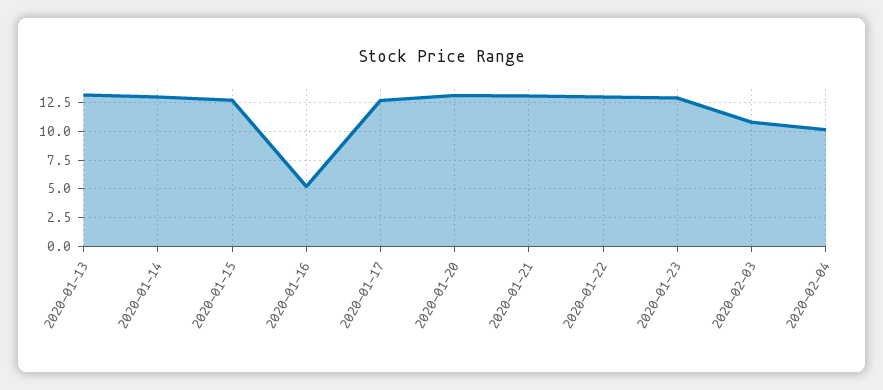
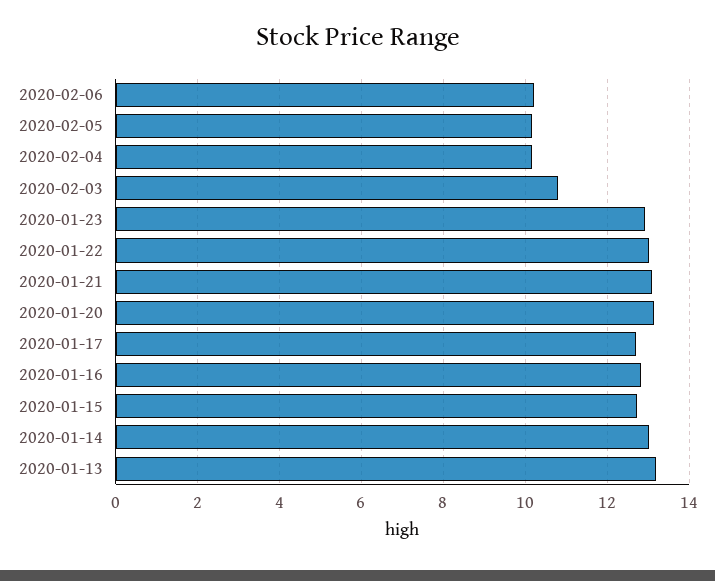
2020-01-16: 5 -> 12.8
2020-02-06: none -> 10.2
2020-02-05: none -> 10.2

